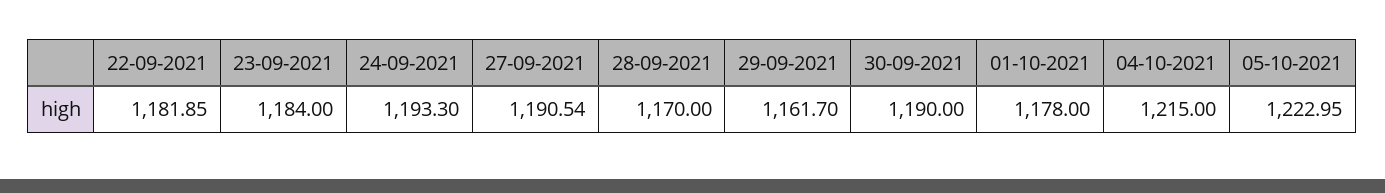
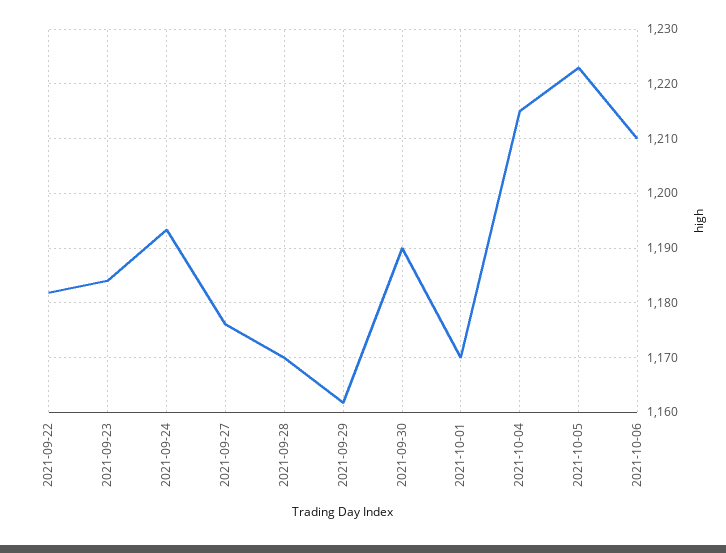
27-09-2021: 1190.54 -> 1176
01-10-2021: 1178 -> 1170
2021-10-06: none -> 1210

